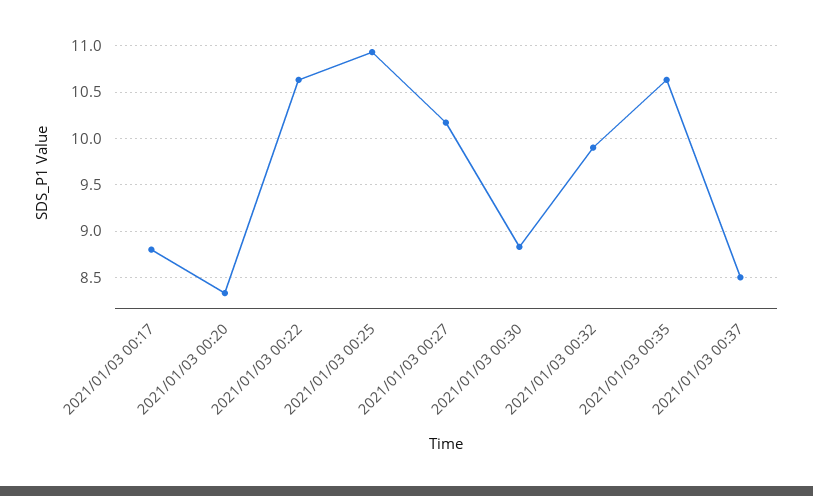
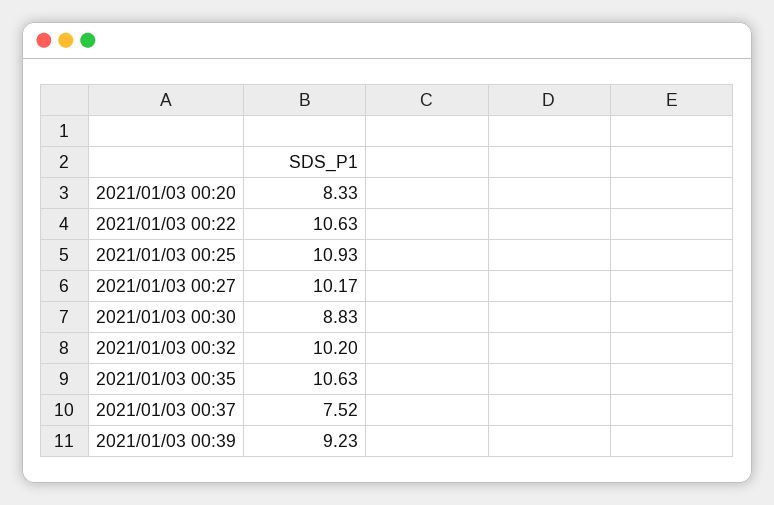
2021/01/03 00:17: 8.8 -> none
2021/01/03 00:32: 9.9 -> 10.2
2021/01/03 00:37: 8.5 -> 7.52
2021/01/03 00:39: none -> 9.23

